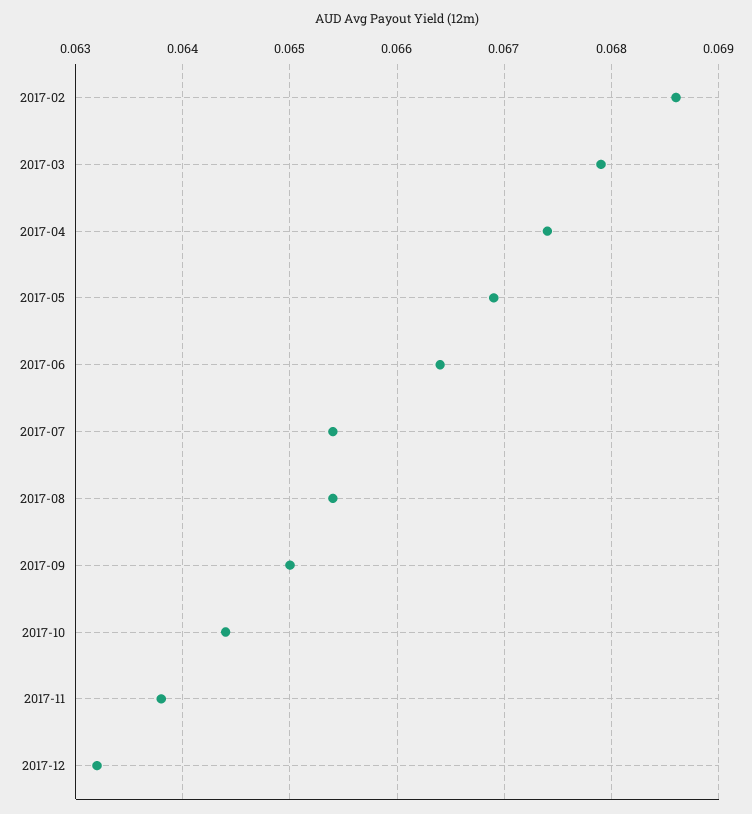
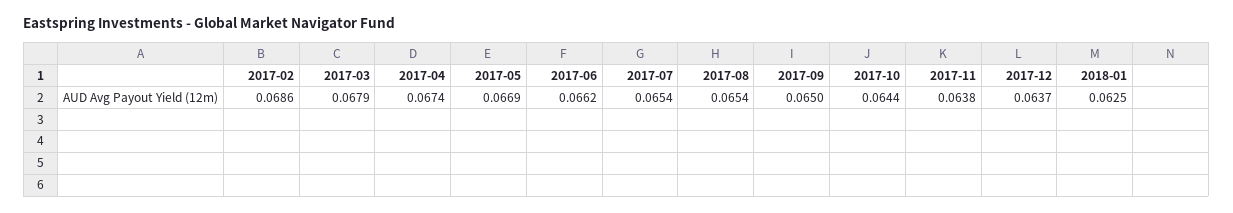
2017-06: 0.0664 -> 0.0662
2017-12: 0.0632 -> 0.0637
2018-01: none -> 0.0625

